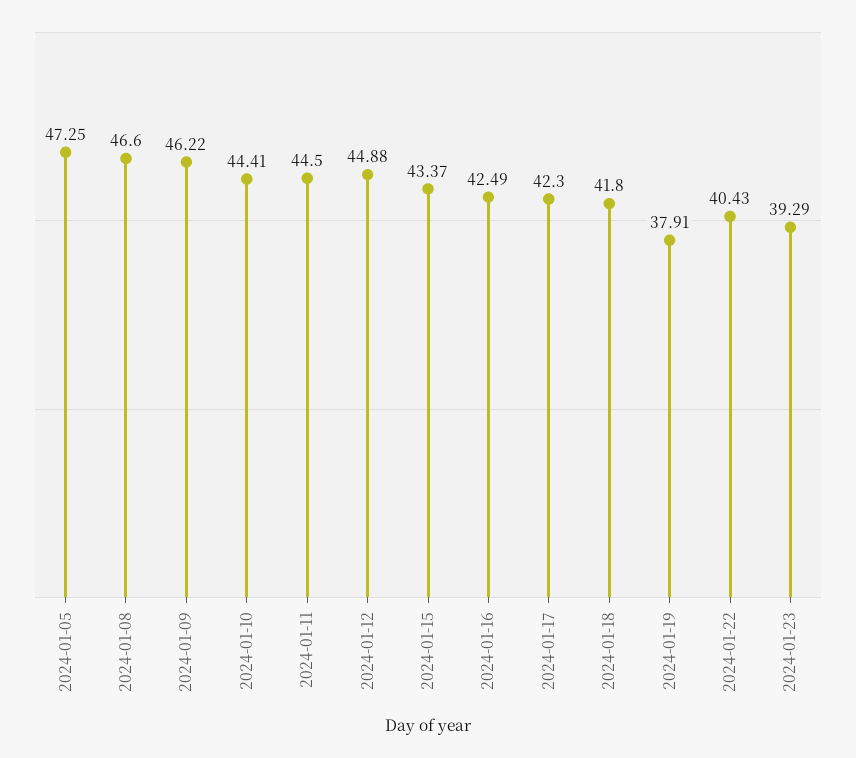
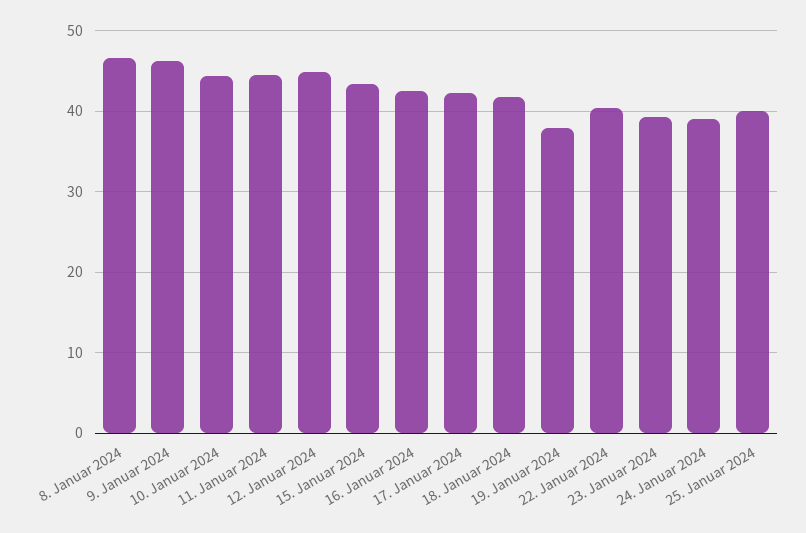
2024-01-05: 47.25 -> none
24. Januar 2024: none -> 39
25. Januar 2024: none -> 40

